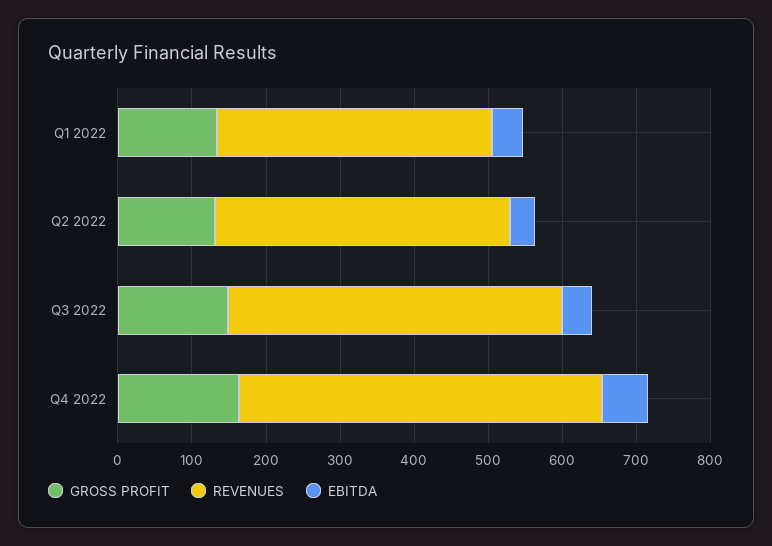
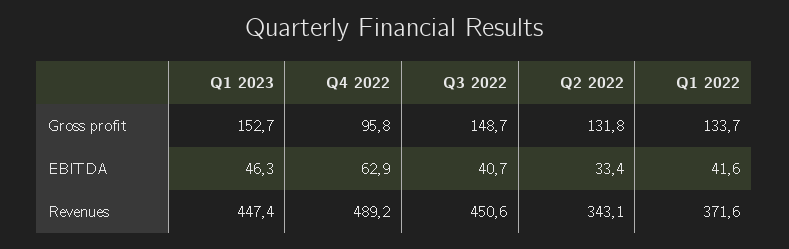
REVENUES, Q2 2022: 400 -> 343.1
GROSS PROFIT, Q4 2022: 160 -> 95.8
GROSS PROFIT, Q1 2023: none -> 152.7
EBITDA, Q1 2023: none -> 46.3
REVENUES, Q1 2023: none -> 447.4

